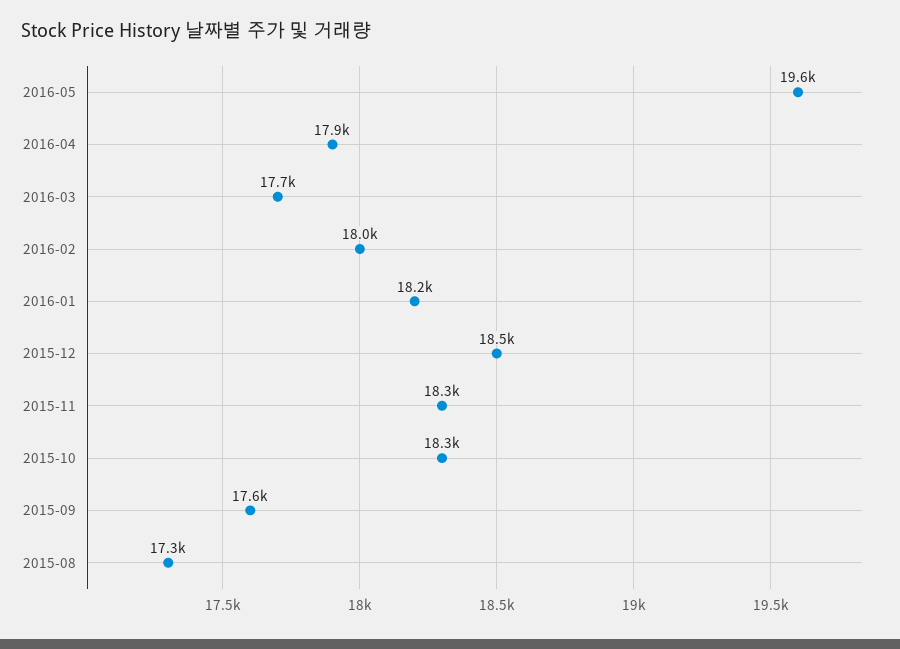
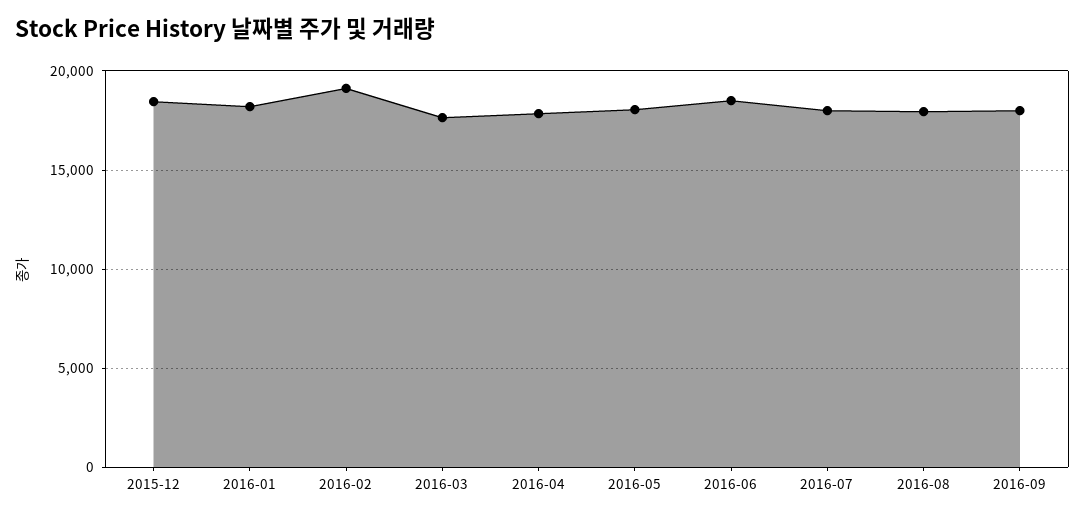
2016-05: 19600 -> 18000
2016-02: 18000 -> 19000
2015-11: 18300 -> none
2015-10: 18300 -> none
2015-09: 17600 -> none
2015-08: 17300 -> none
2016-06: none -> 18500
2016-07: none -> 18000
2016-08: none -> 18000
2016-09: none -> 18000

